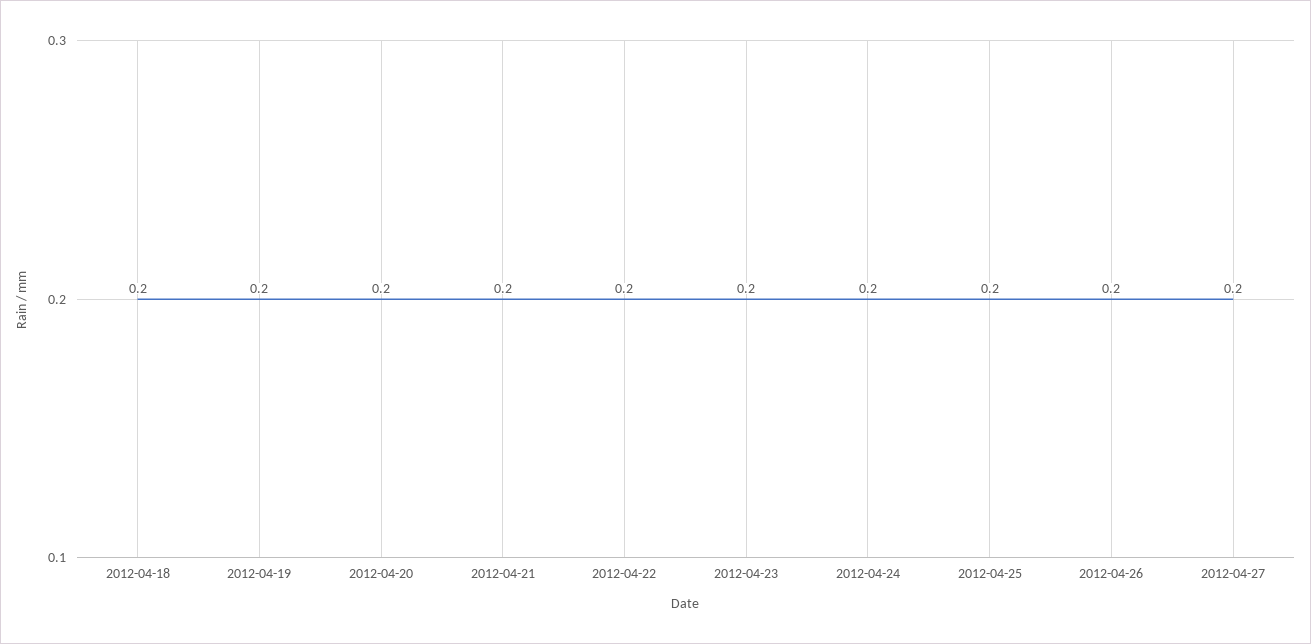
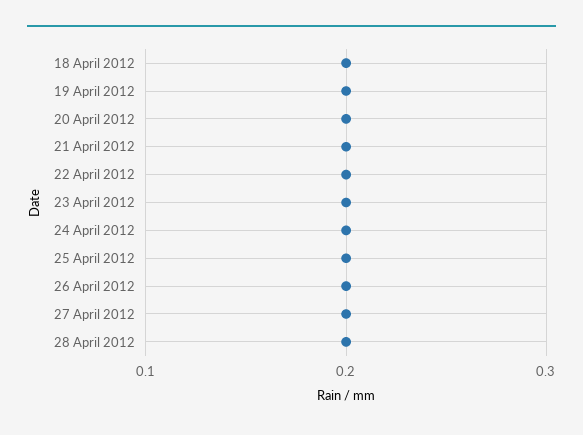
28 April 2012: none -> 0.2

